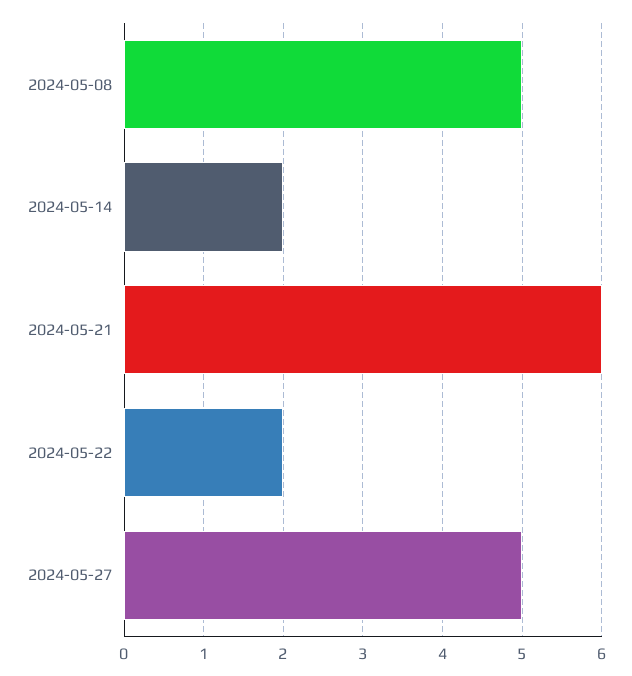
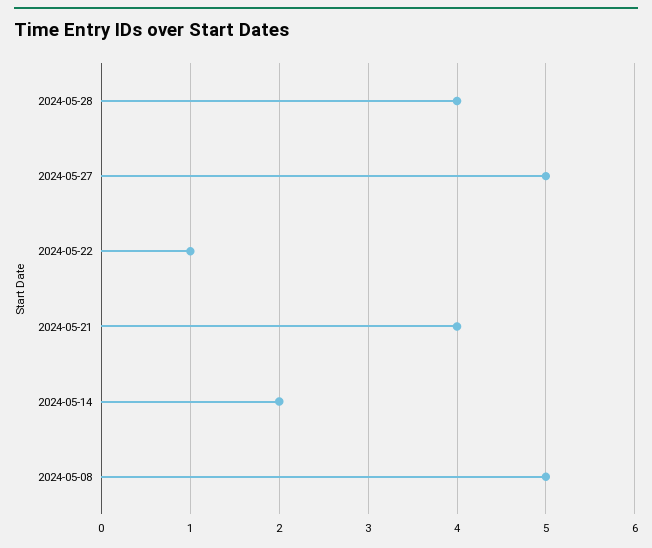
2024-05-21: 6 -> 4
2024-05-22: 2 -> 1
2024-05-28: none -> 4

